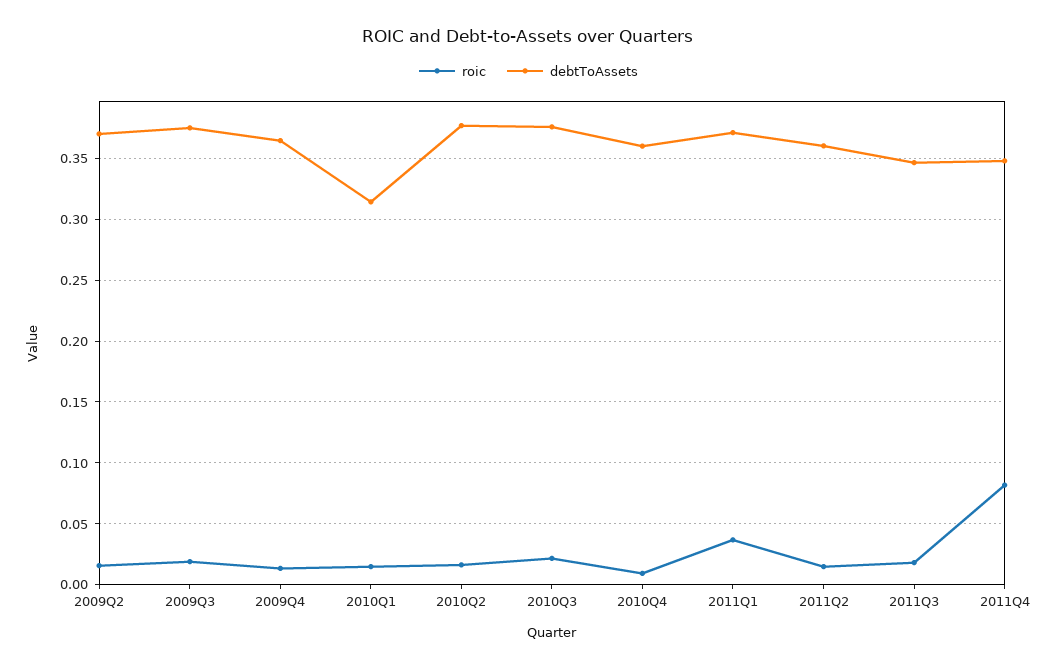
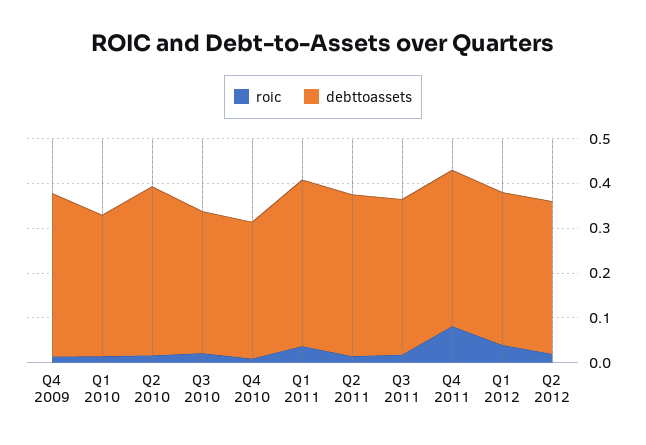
roic, 2009Q2: 0.015 -> none
debtToAssets, 2009Q2: 0.37 -> none
roic, 2009Q3: 0.02 -> none
debtToAssets, 2009Q3: 0.375 -> none
debtToAssets, 2010Q3: 0.375 -> 0.32
debtToAssets, 2010Q4: 0.36 -> 0.3
roic, Q1 2012: none -> 0.04
debtToAssets, Q1 2012: none -> 0.34
roic, Q2 2012: none -> 0.02
debtToAssets, Q2 2012: none -> 0.34

